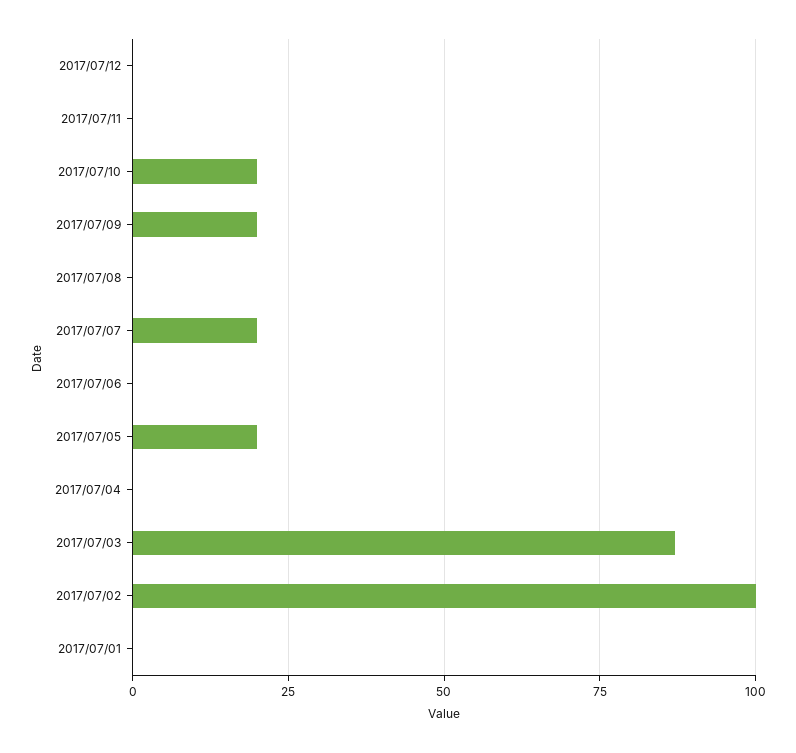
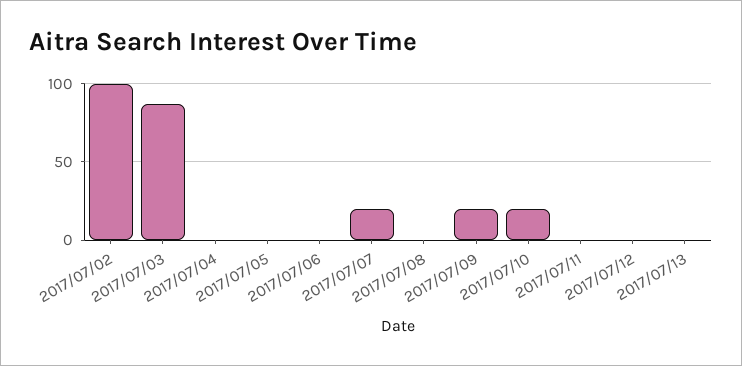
2017/07/05: 20 -> 0
2017/07/01: 0 -> none
2017/07/13: none -> 0

